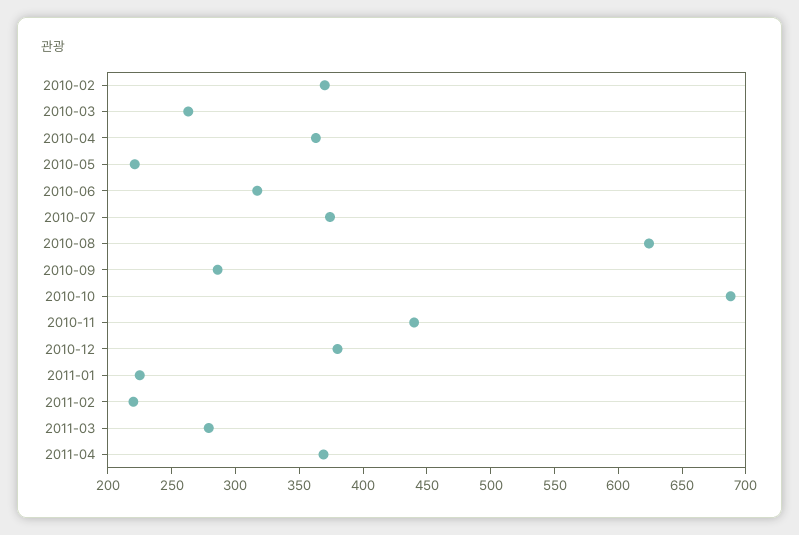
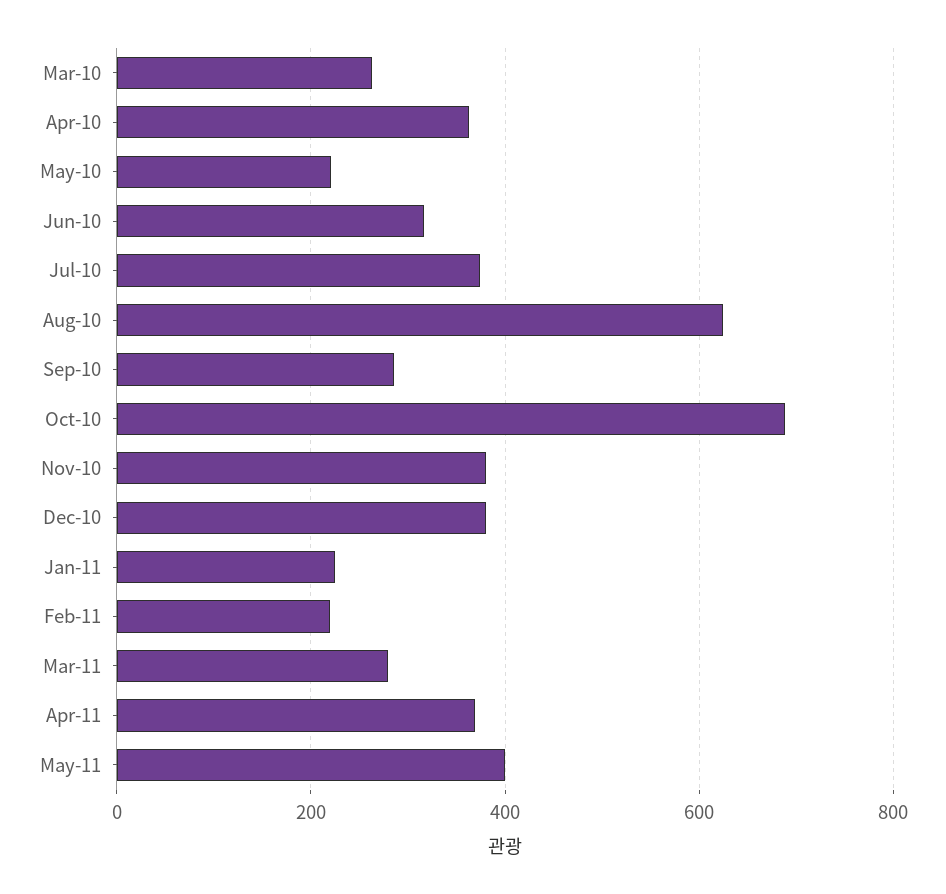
2010-02: 370 -> none
2010-11: 440 -> 380
May-11: none -> 400

